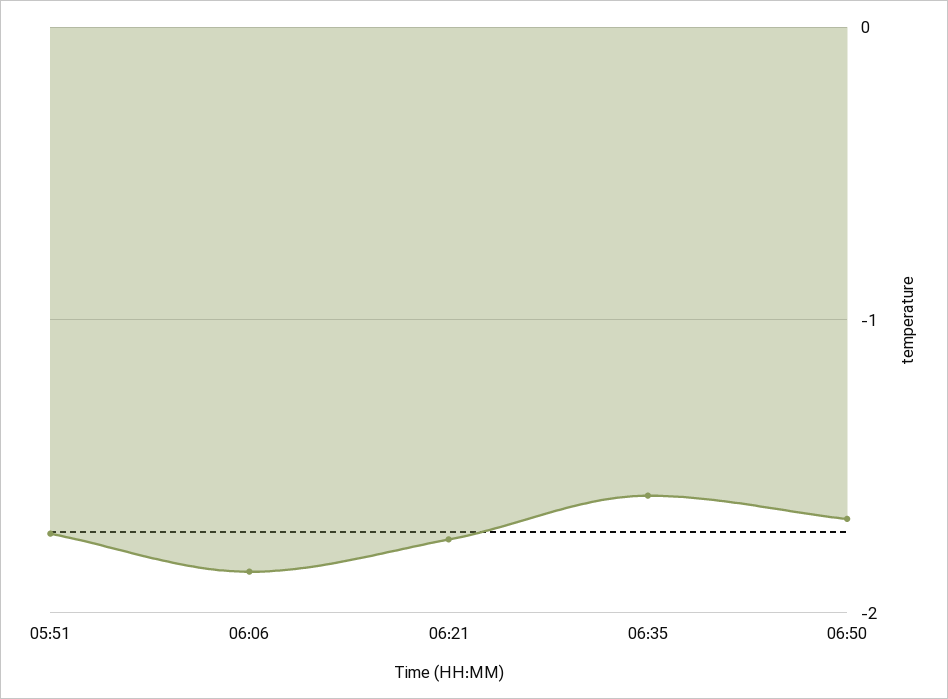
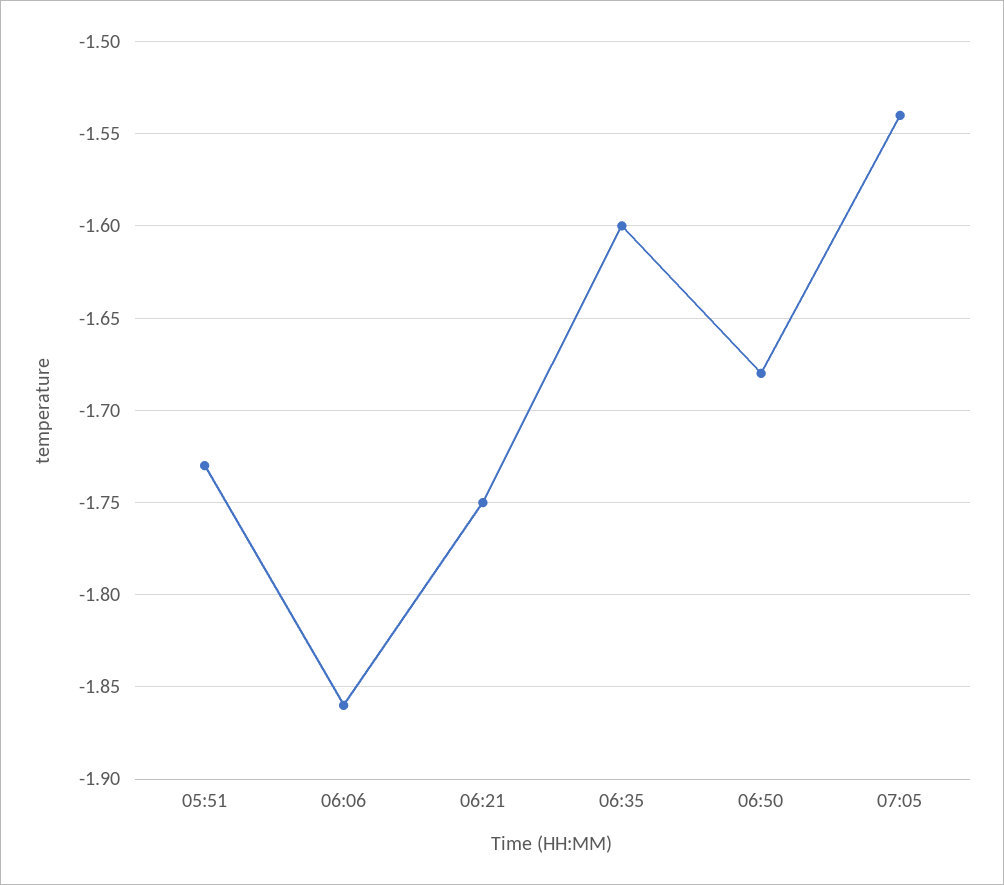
07:05: none -> -1.54

